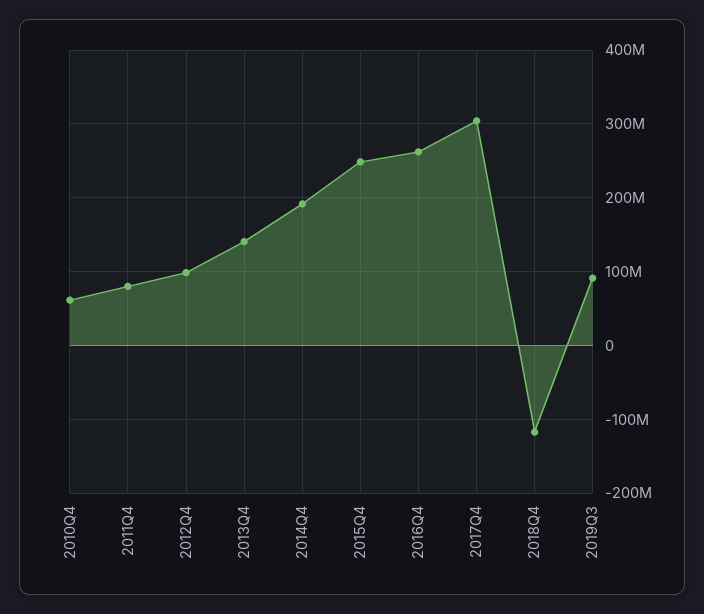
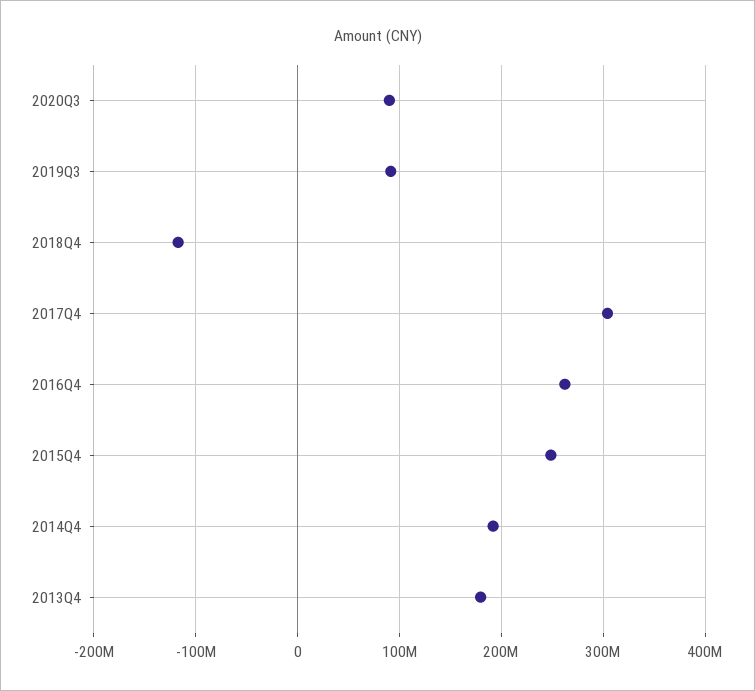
2010Q4: 60000000 -> none
2011Q4: 80000000 -> none
2012Q4: 100000000 -> none
2013Q4: 140000000 -> 180000000
2020Q3: none -> 90000000

